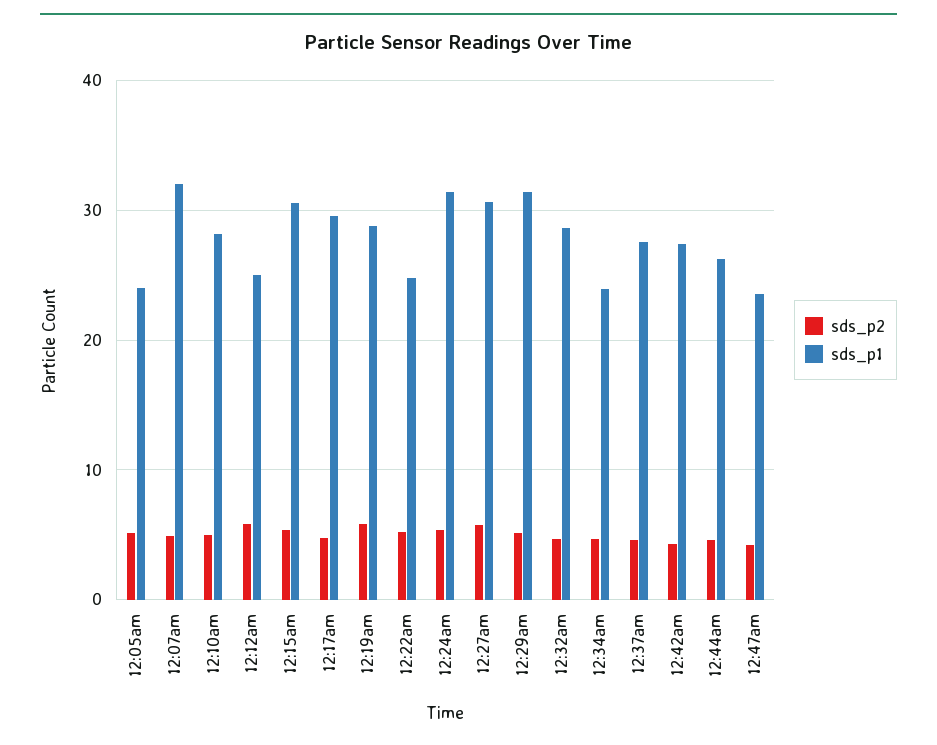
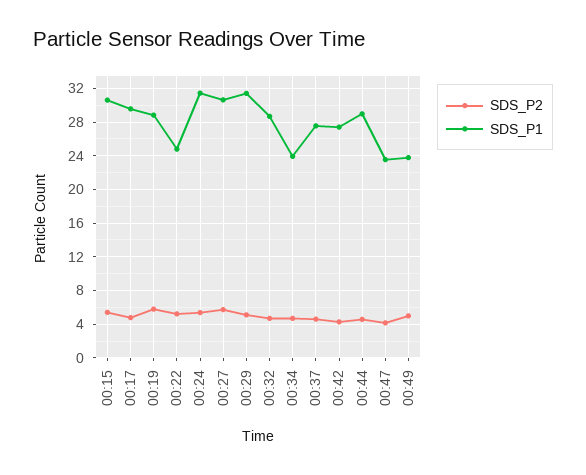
sds_p2, 12:05am: 5 -> none
sds_p1, 12:05am: 24 -> none
sds_p2, 12:07am: 5 -> none
sds_p1, 12:07am: 32 -> none
sds_p2, 12:10am: 5 -> none
sds_p1, 12:10am: 28 -> none
sds_p2, 12:12am: 6 -> none
sds_p1, 12:12am: 25 -> none
sds_p1, 12:44am: 26 -> 29
sds_p2, 00:49: none -> 5
sds_p1, 00:49: none -> 24

